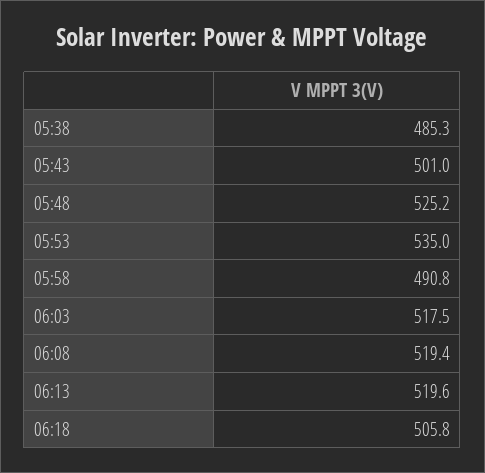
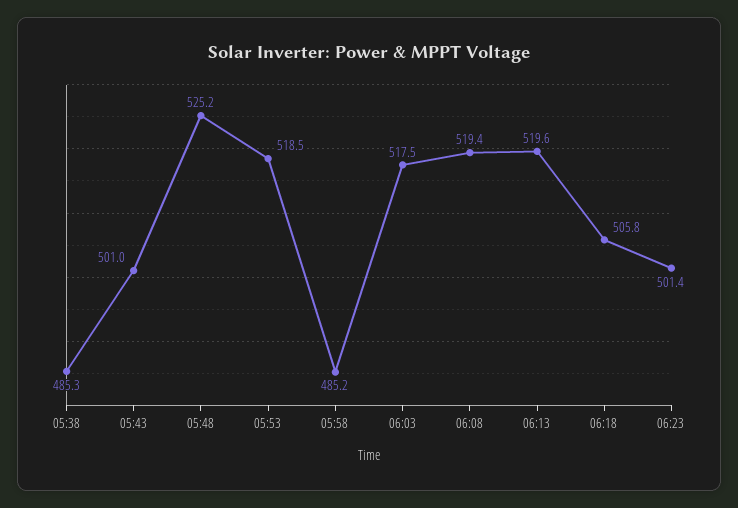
05:53: 535 -> 518.5
05:58: 490.8 -> 485.2
06:23: none -> 501.4

